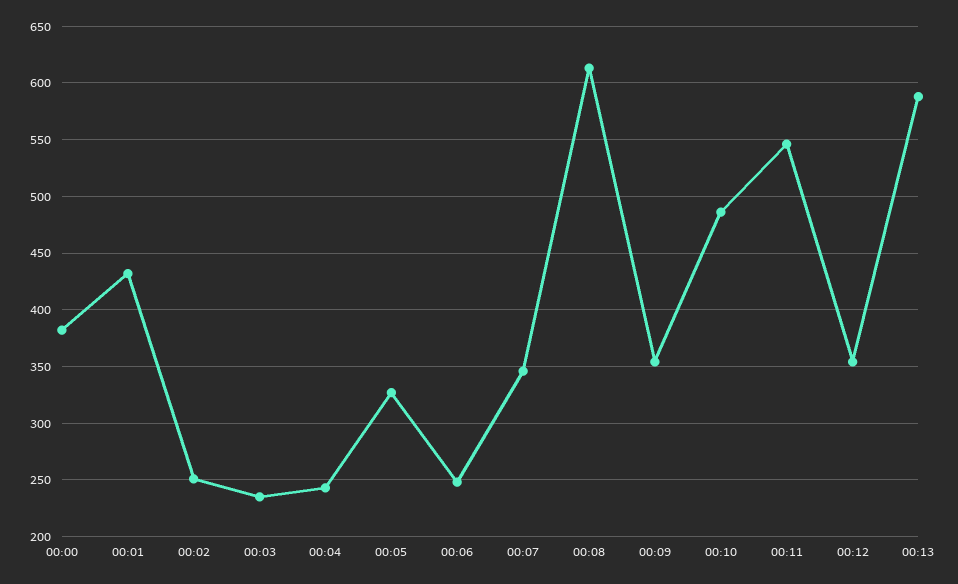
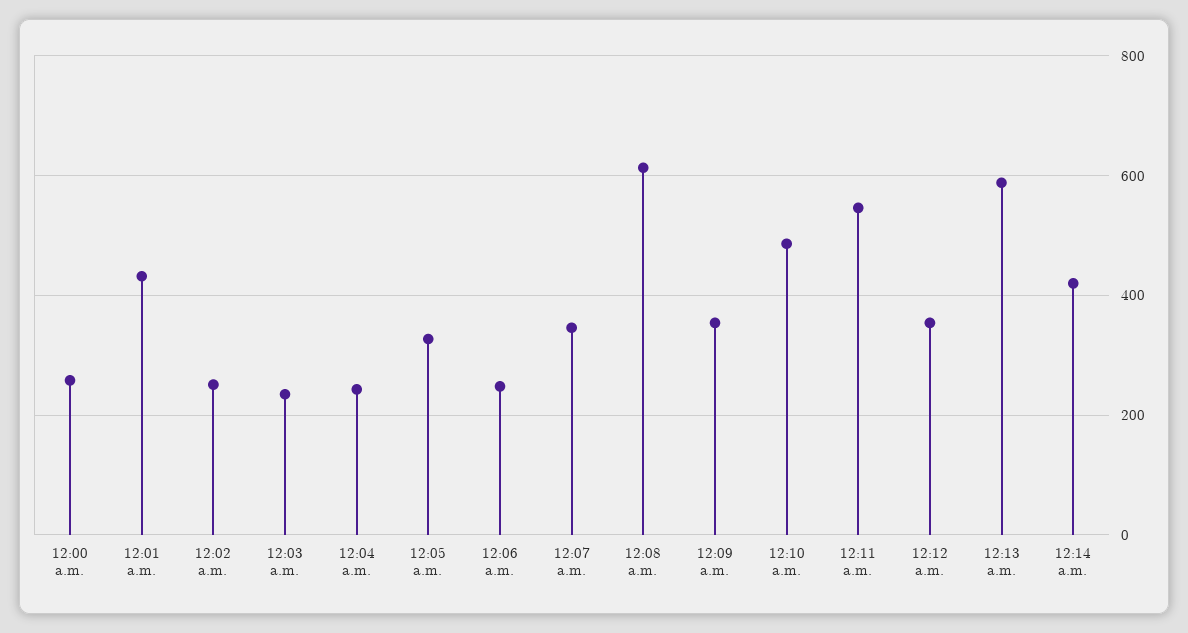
00:00: 380 -> 260
12:14 a.m.: none -> 420

